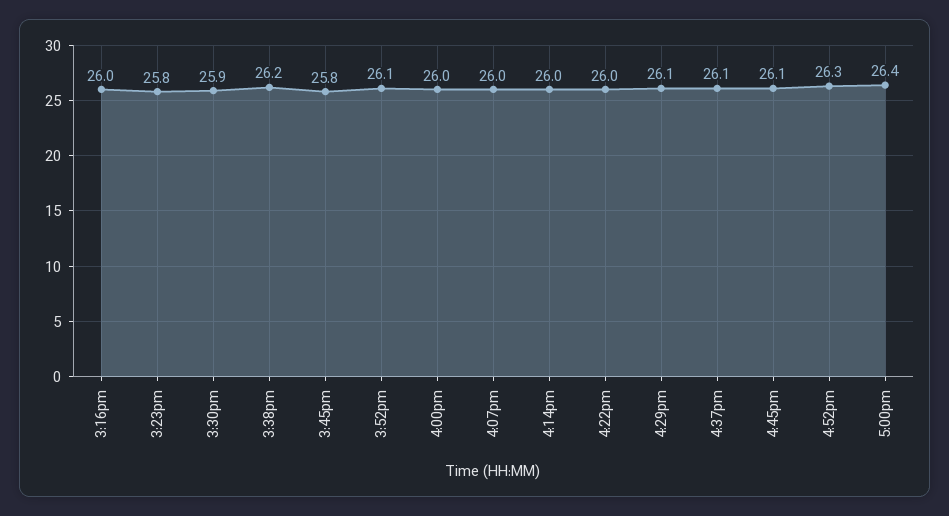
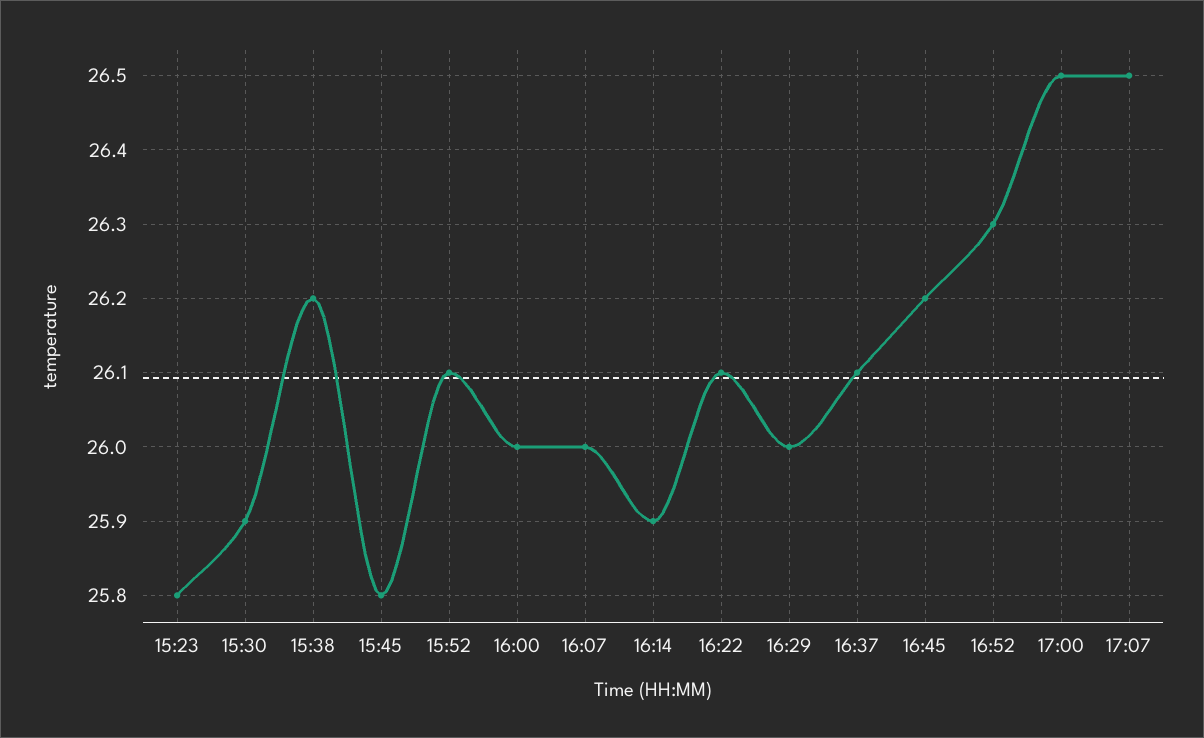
3:16pm: 26 -> none
4:14pm: 26 -> 25.9
4:22pm: 26 -> 26.1
4:29pm: 26.1 -> 26
4:45pm: 26.1 -> 26.2
5:00pm: 26.4 -> 26.5
17:07: none -> 26.5

